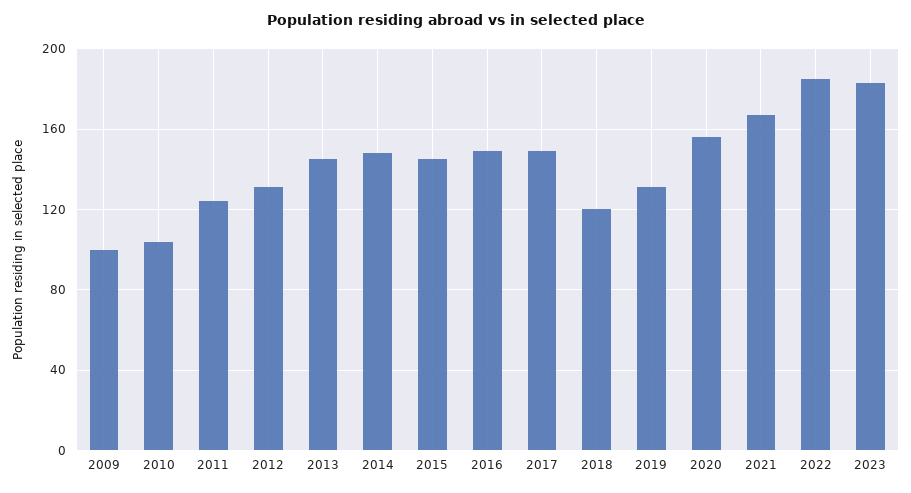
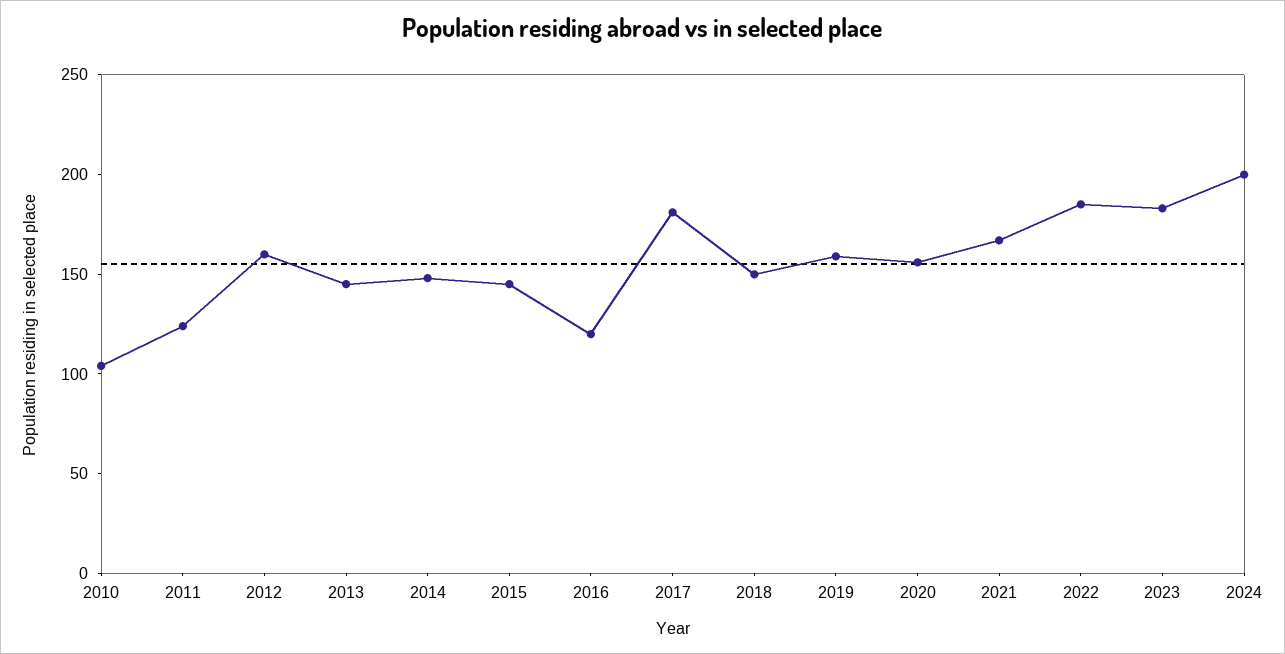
2009: 100 -> none
2012: 130 -> 160
2016: 150 -> 120
2017: 150 -> 180
2018: 120 -> 150
2019: 130 -> 160
2024: none -> 200

